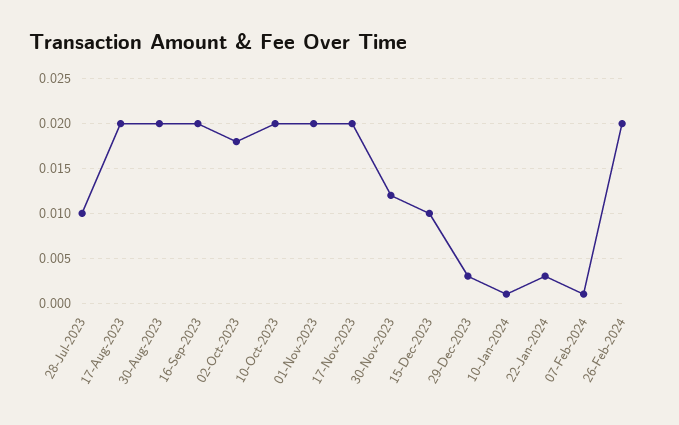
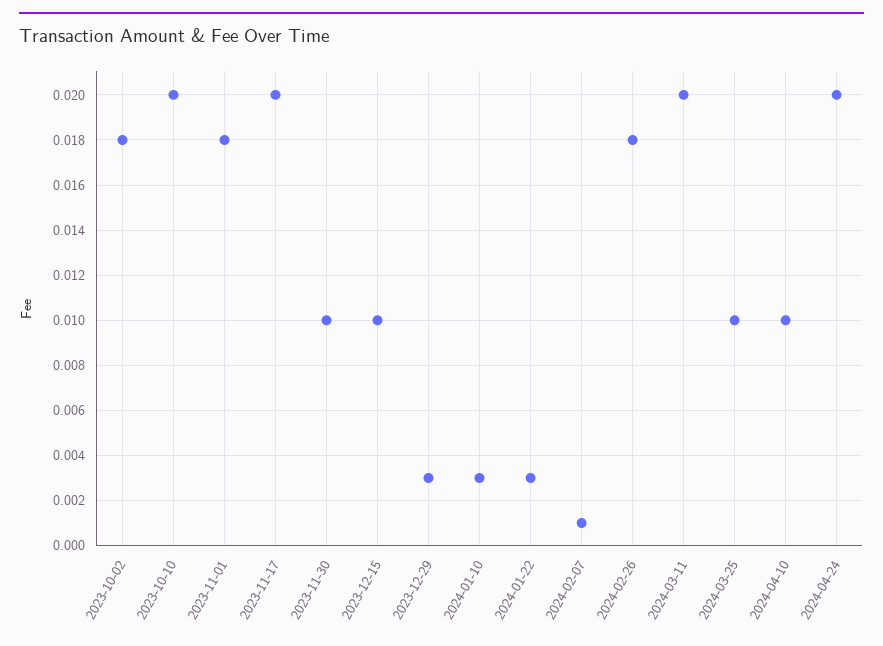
28-Jul-2023: 0.01 -> none
17-Aug-2023: 0.02 -> none
30-Aug-2023: 0.02 -> none
16-Sep-2023: 0.02 -> none
01-Nov-2023: 0.02 -> 0.018
30-Nov-2023: 0.012 -> 0.01
10-Jan-2024: 0.001 -> 0.003
26-Feb-2024: 0.02 -> 0.018
2024-03-11: none -> 0.02
2024-03-25: none -> 0.01
2024-04-10: none -> 0.01
2024-04-24: none -> 0.02

